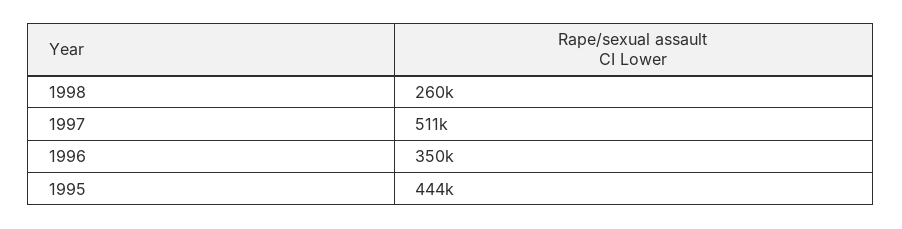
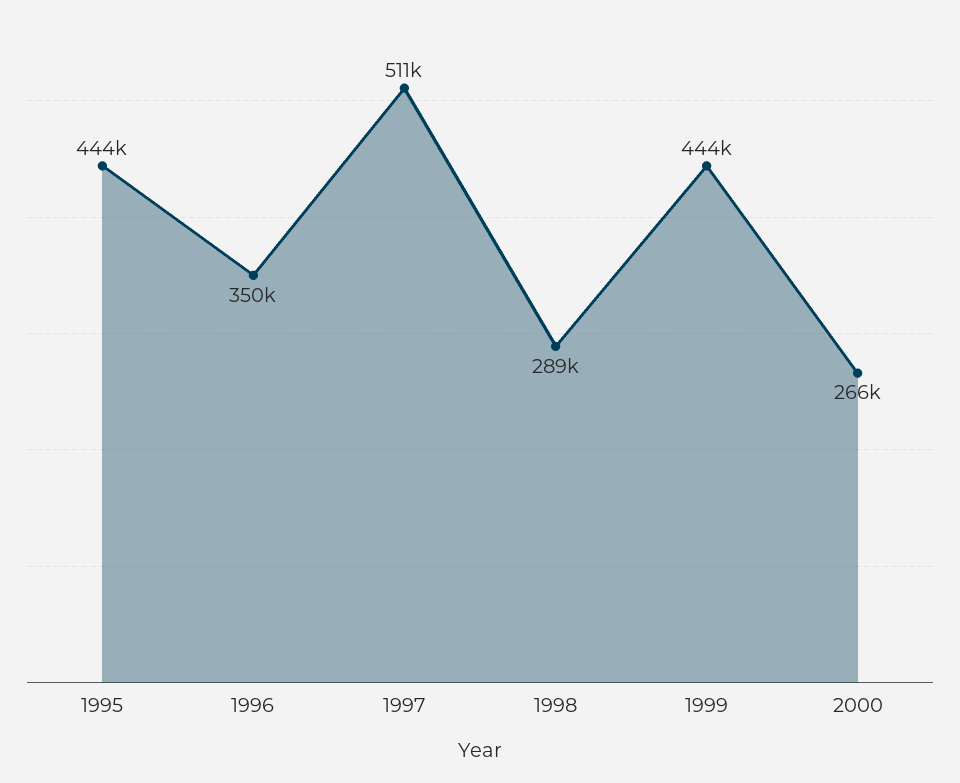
1998: 260000 -> 289000
1999: none -> 444000
2000: none -> 266000

